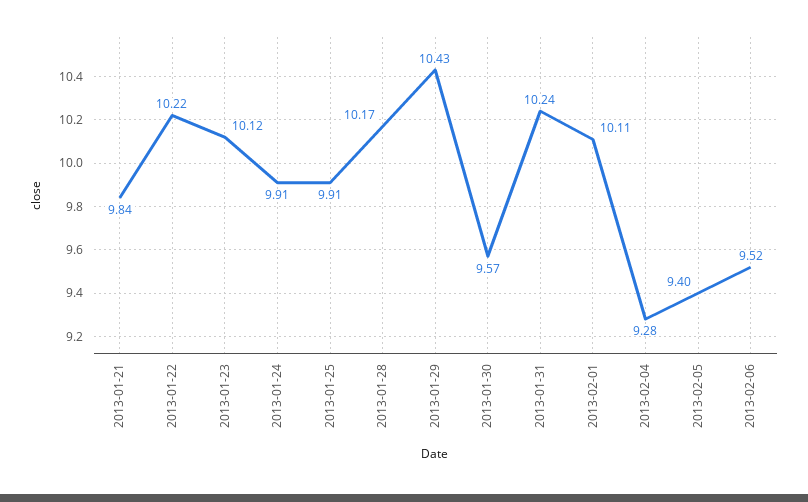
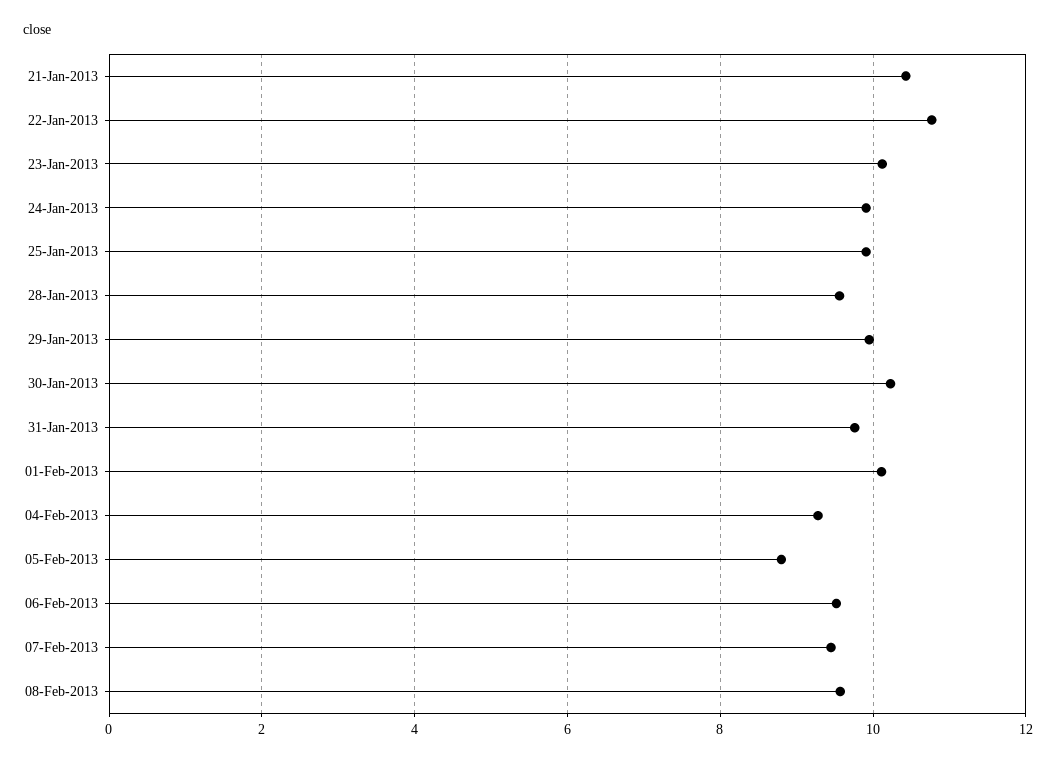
2013-01-21: 9.84 -> 10.4
2013-01-22: 10.22 -> 10.8
2013-01-28: 10.17 -> 9.6
2013-01-29: 10.43 -> 10
2013-01-30: 9.57 -> 10.2
2013-01-31: 10.24 -> 9.8
2013-02-05: 9.4 -> 8.8
07-Feb-2013: none -> 9.4
08-Feb-2013: none -> 9.6

